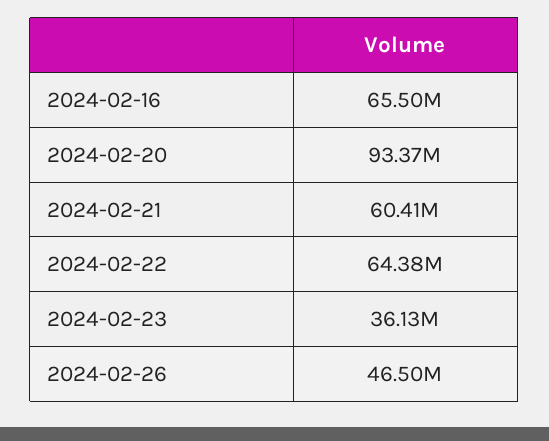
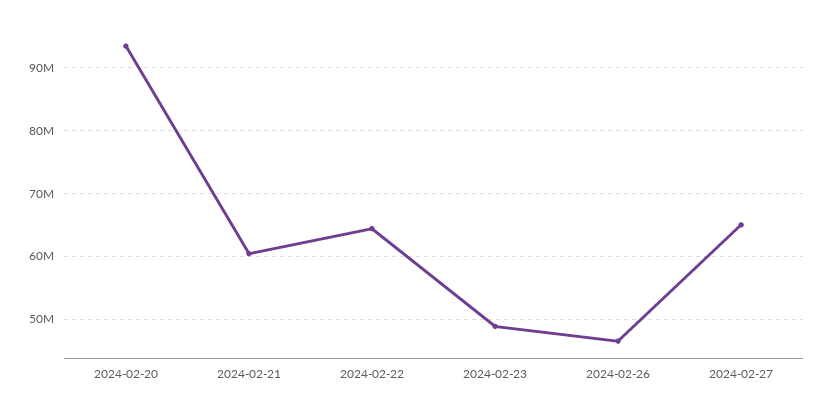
2024-02-16: 65500000 -> none
2024-02-23: 36130000 -> 49000000
2024-02-27: none -> 65000000

